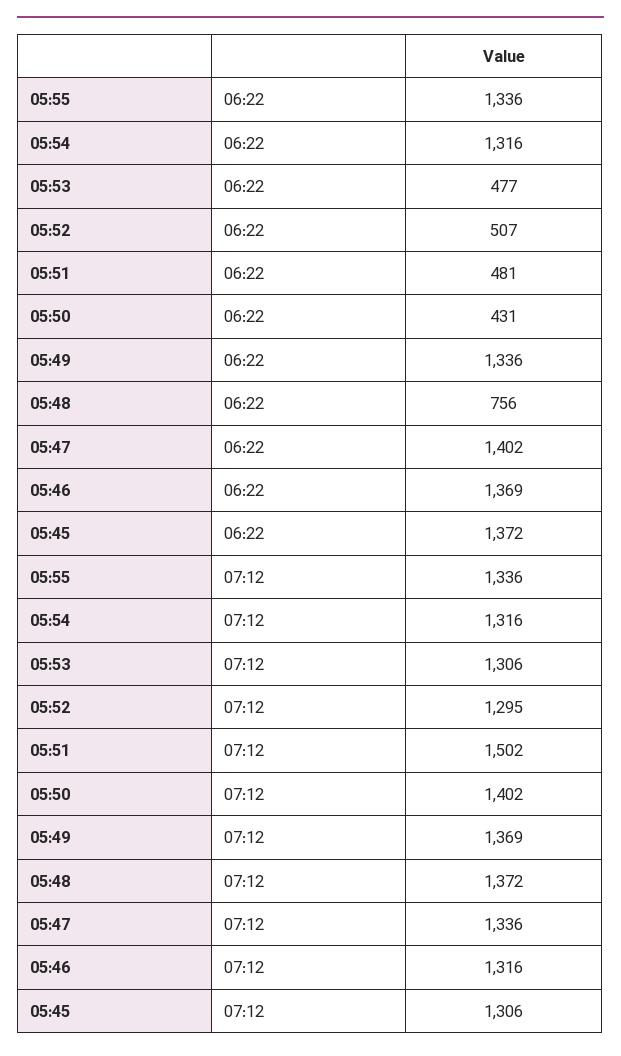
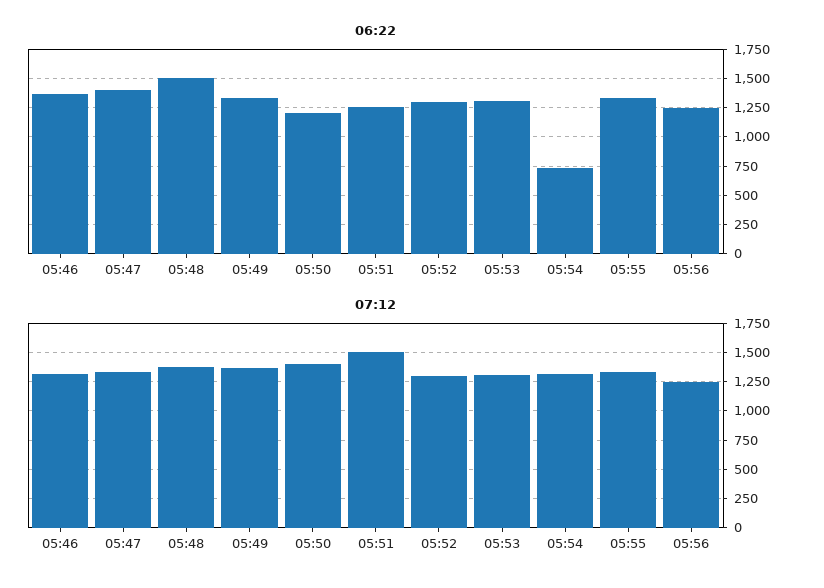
06:22, 05:54: 1316 -> 750
06:22, 05:53: 477 -> 1250
06:22, 05:52: 507 -> 1250
06:22, 05:51: 481 -> 1250
06:22, 05:50: 431 -> 1250
06:22, 05:48: 756 -> 1500
06:22, 05:45: 1372 -> none
07:12, 05:45: 1306 -> none
06:22, 05:56: none -> 1250
07:12, 05:56: none -> 1250

